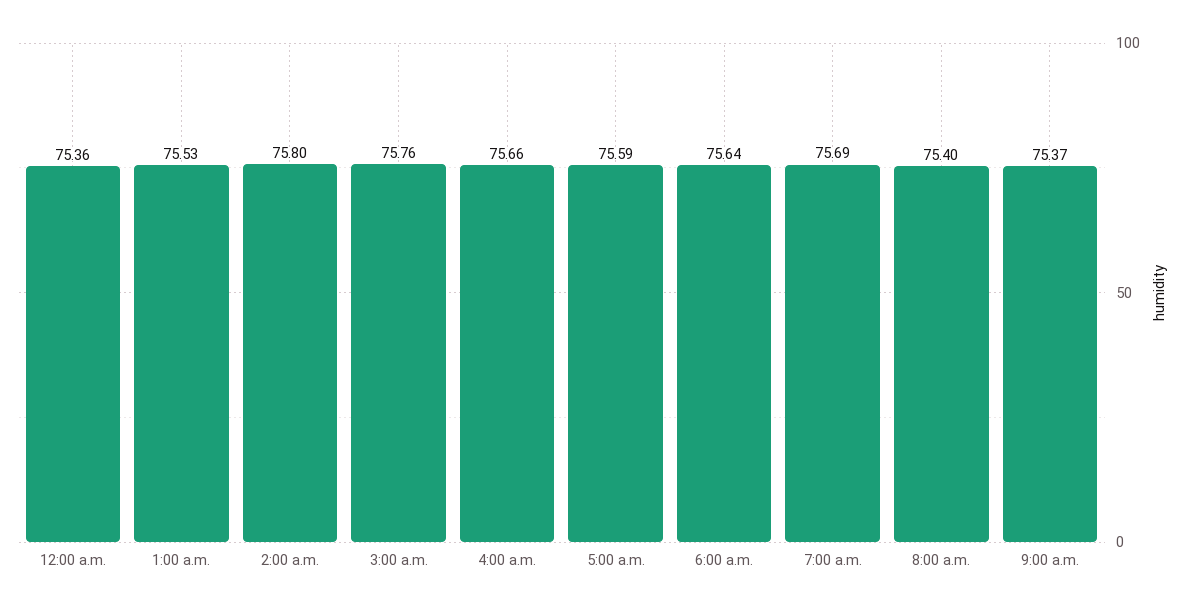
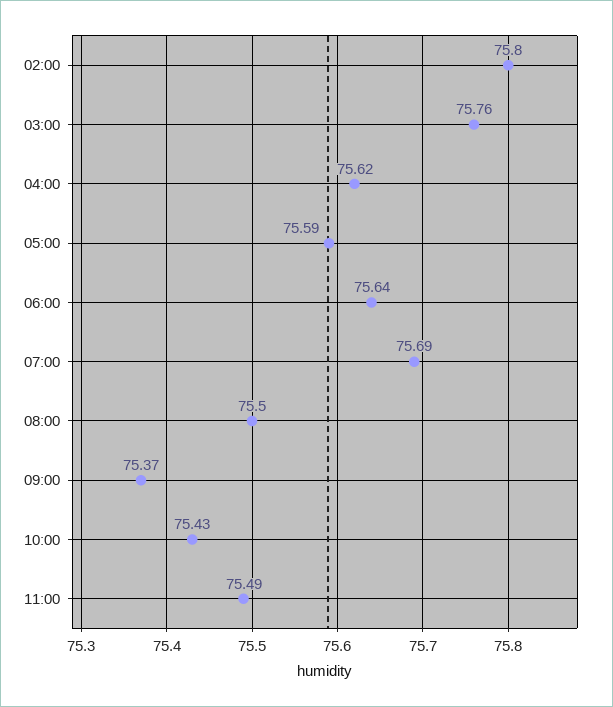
12:00 a.m.: 75.36 -> none
1:00 a.m.: 75.53 -> none
4:00 a.m.: 75.66 -> 75.62
8:00 a.m.: 75.4 -> 75.5
10:00: none -> 75.43
11:00: none -> 75.49

